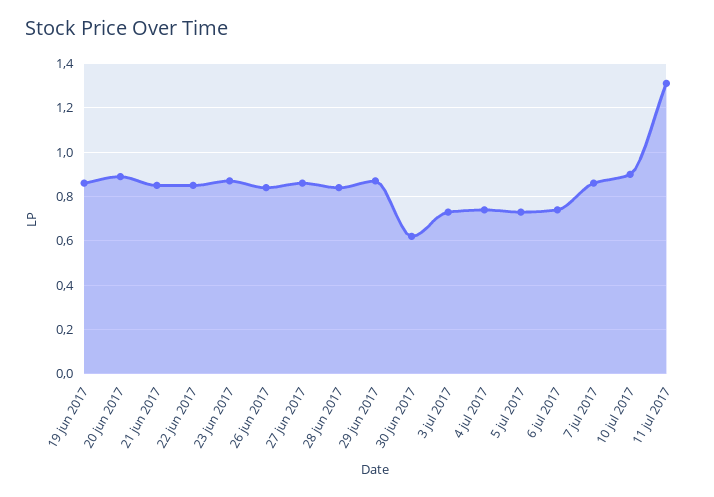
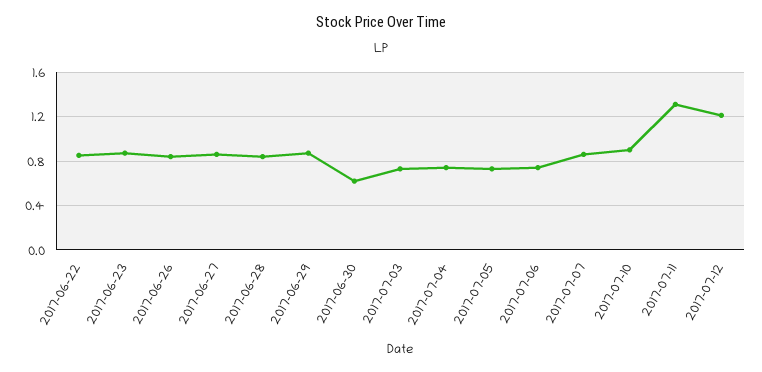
19 jun 2017: 0.85 -> none
20 jun 2017: 0.9 -> none
21 jun 2017: 0.85 -> none
2017-07-12: none -> 1.2

